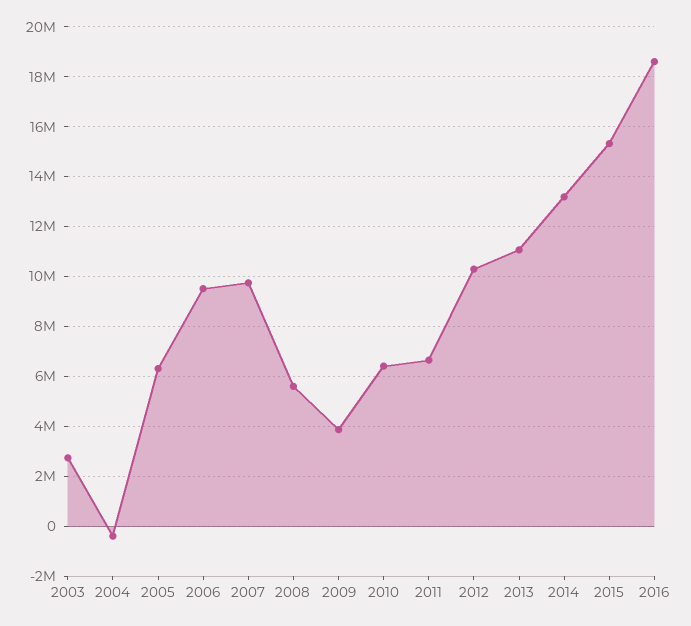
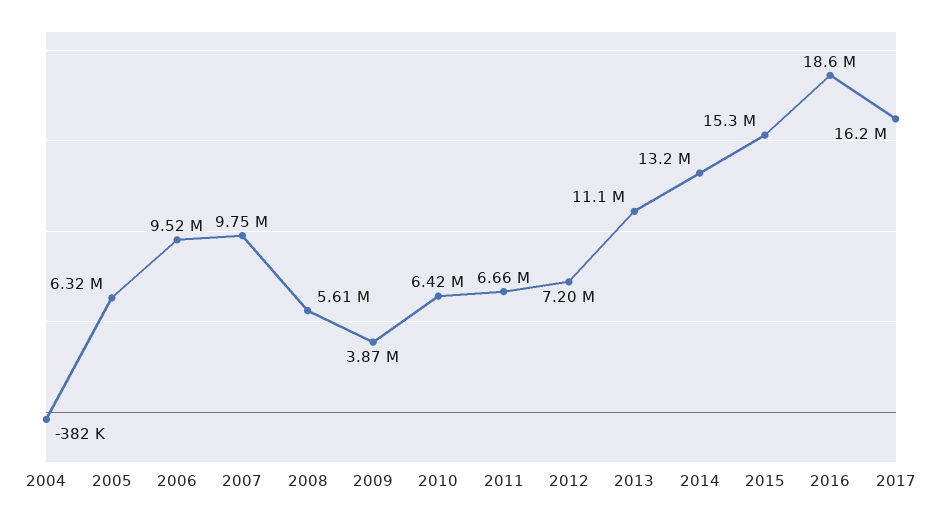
2003: 2750000 -> none
2012: 10250000 -> 7200000
2017: none -> 16200000

